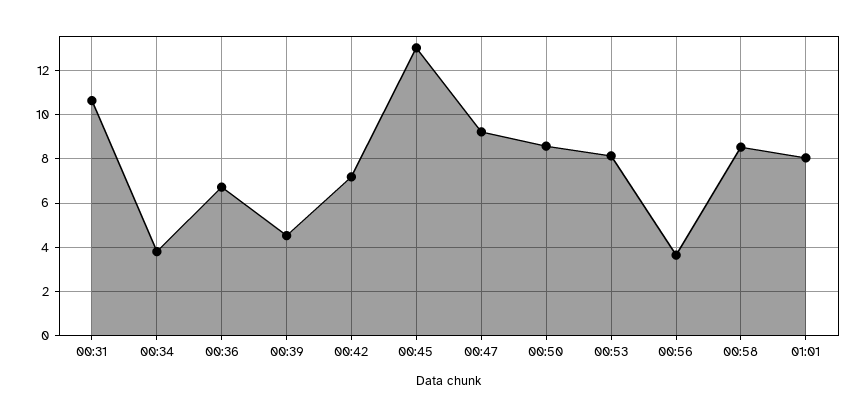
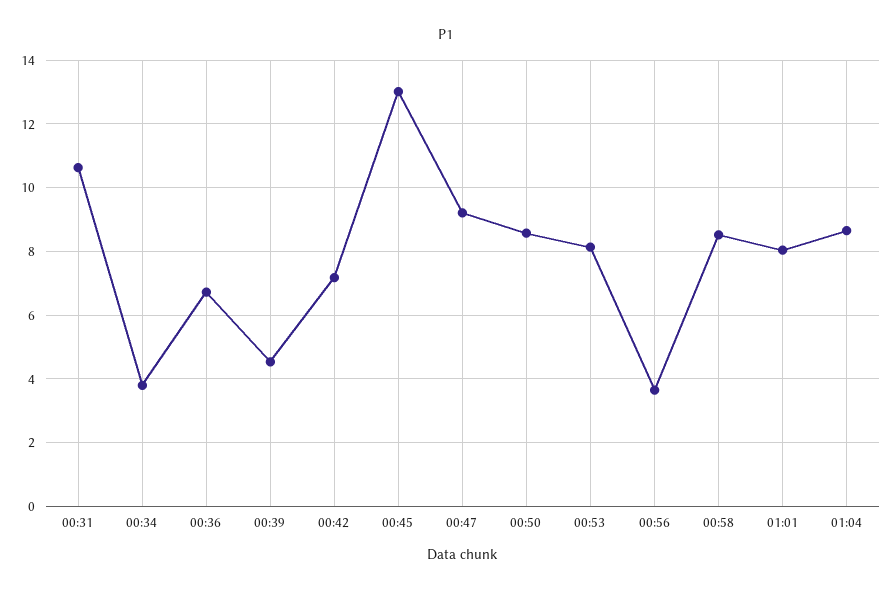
01:04: none -> 8.6

